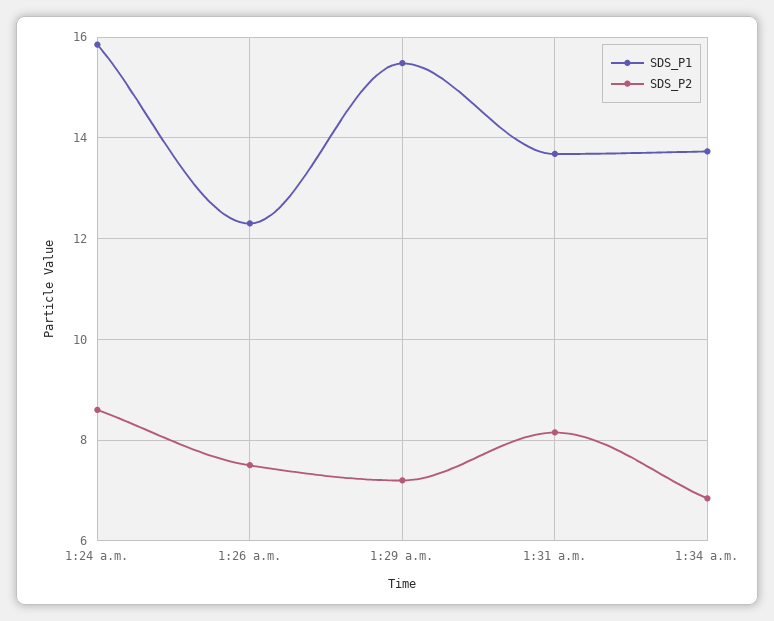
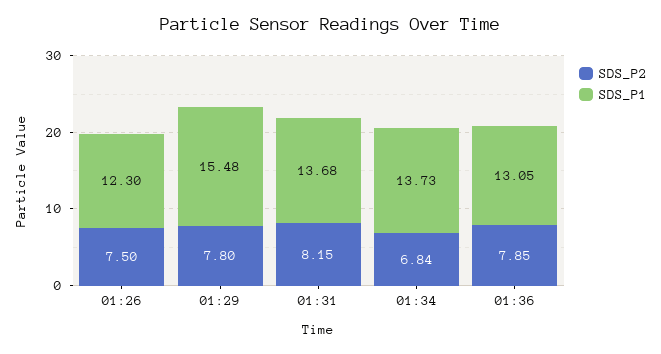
SDS_P1, 1:24 a.m.: 15.8 -> none
SDS_P2, 1:24 a.m.: 8.6 -> none
SDS_P2, 1:29 a.m.: 7.2 -> 7.8
SDS_P2, 01:36: none -> 7.85
SDS_P1, 01:36: none -> 13.05

